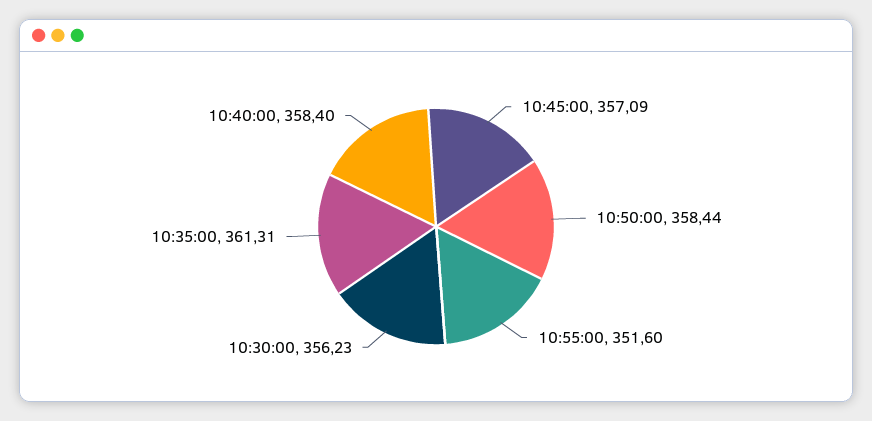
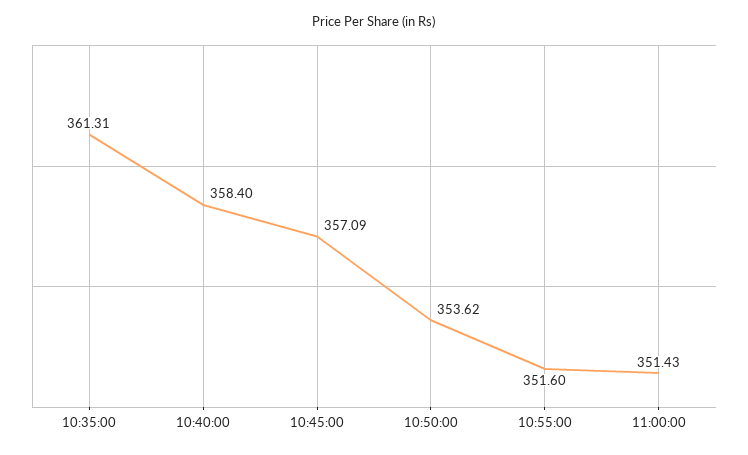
10:50:00: 358.44 -> 353.62
10:30:00: 356.23 -> none
11:00:00: none -> 351.43

